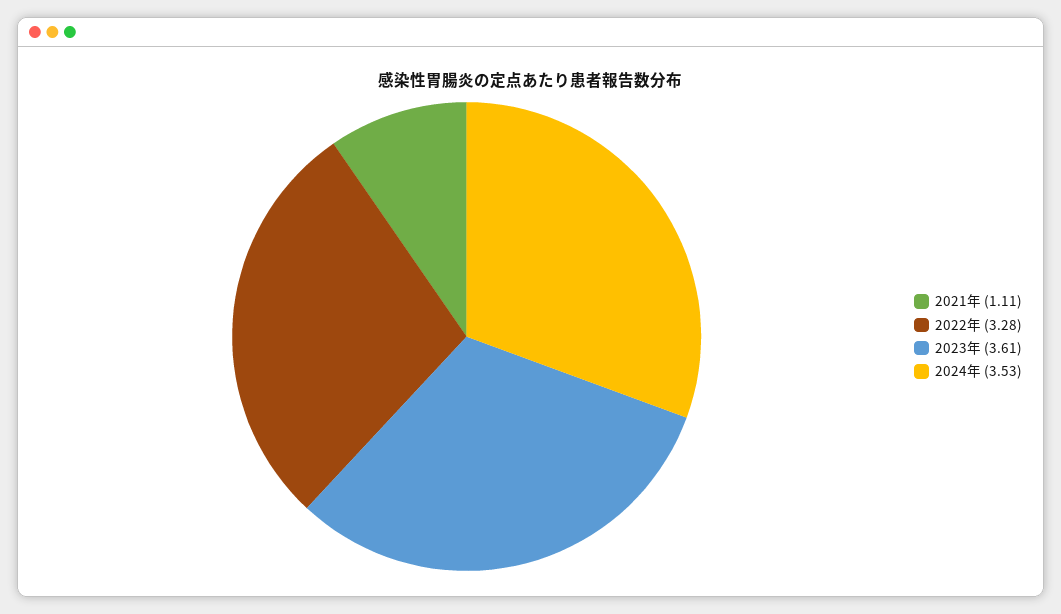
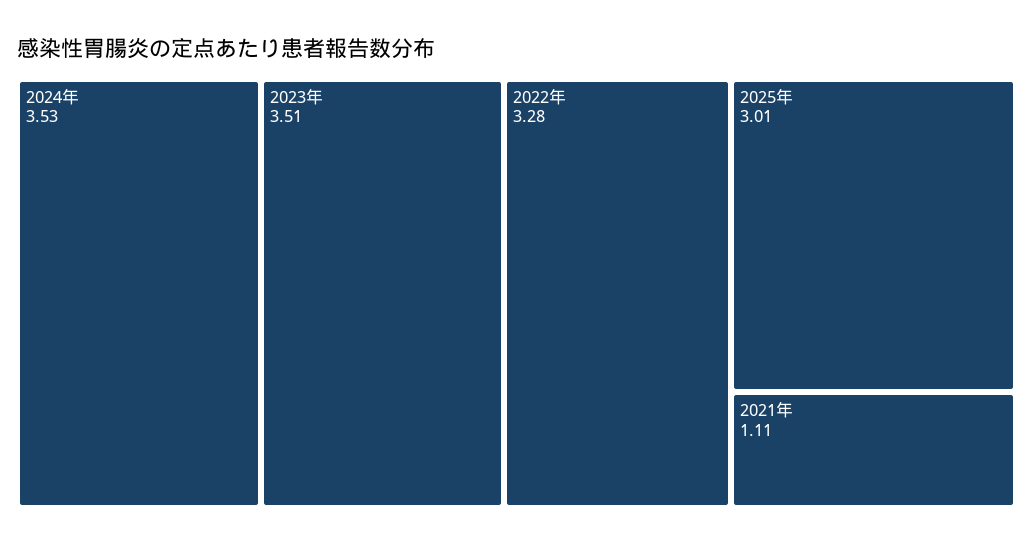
2023年: 3.61 -> 3.51
2025年: none -> 3.01

